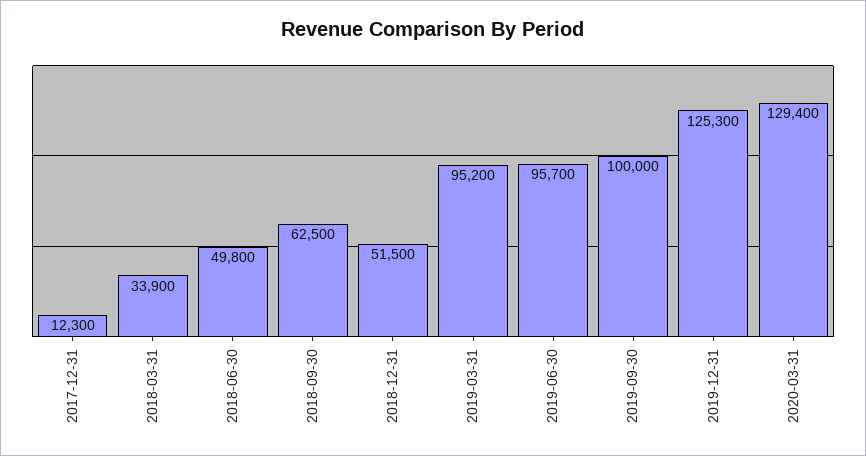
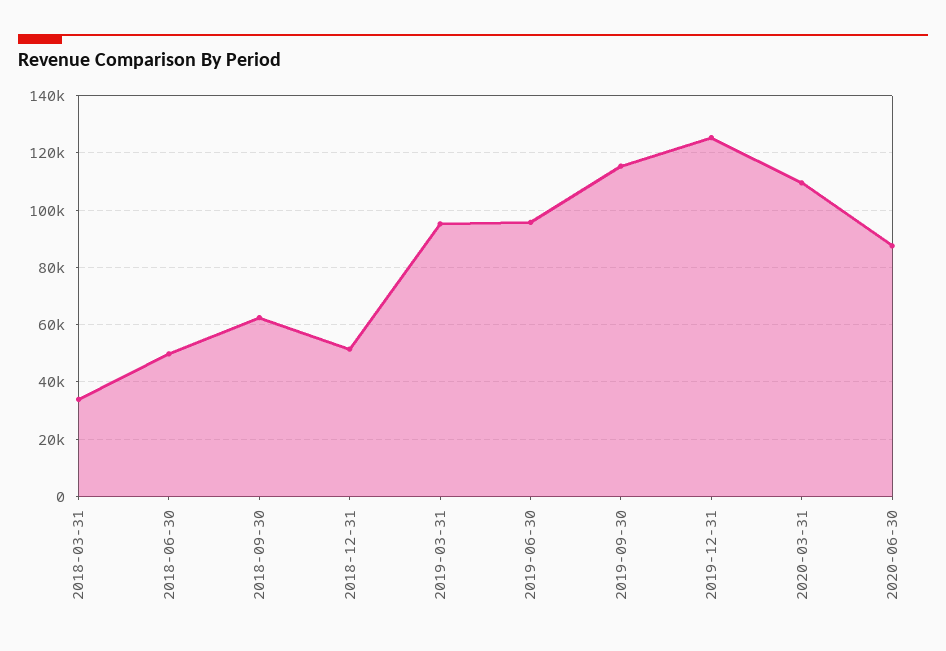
2017-12-31: 12300 -> none
2019-09-30: 100000 -> 115000
2020-03-31: 129400 -> 110000
2020-06-30: none -> 87500

